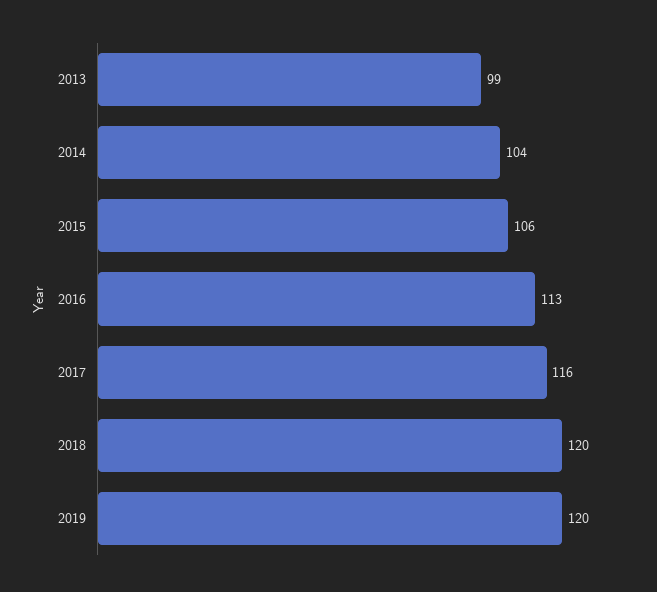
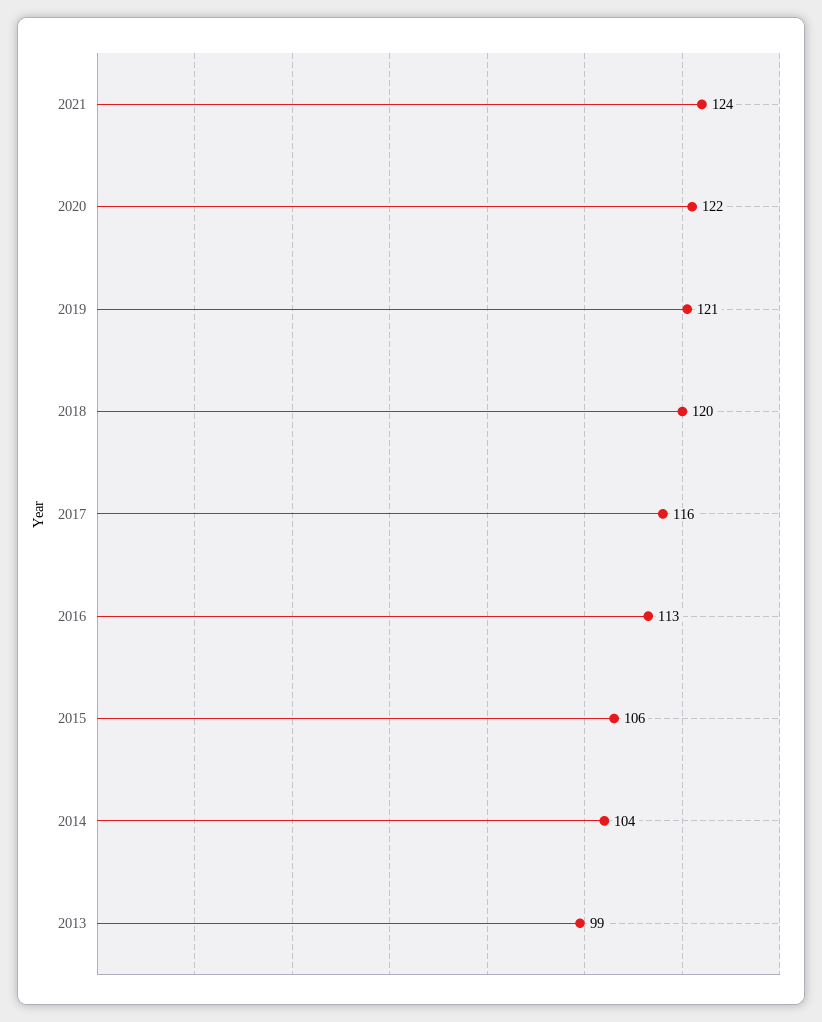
2019: 120 -> 121
2021: none -> 124
2020: none -> 122

